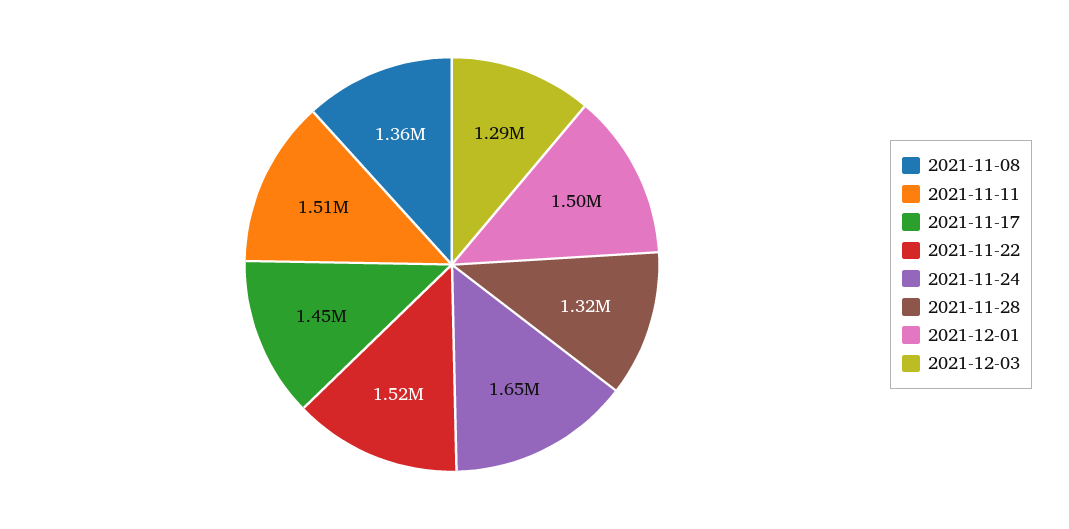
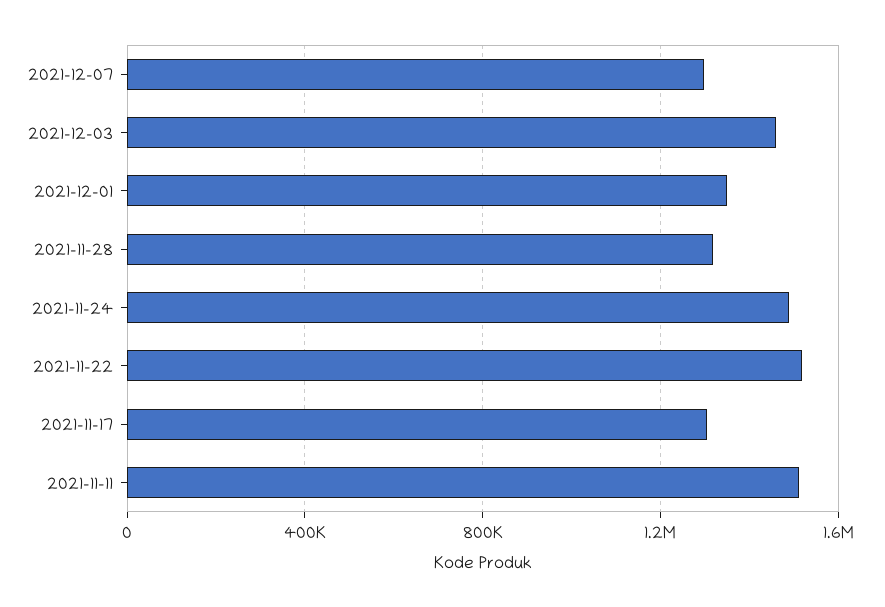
2021-11-08: 1360000 -> none
2021-11-17: 1450000 -> 1300000
2021-11-24: 1650000 -> 1500000
2021-12-01: 1500000 -> 1350000
2021-12-03: 1290000 -> 1450000
2021-12-07: none -> 1300000

